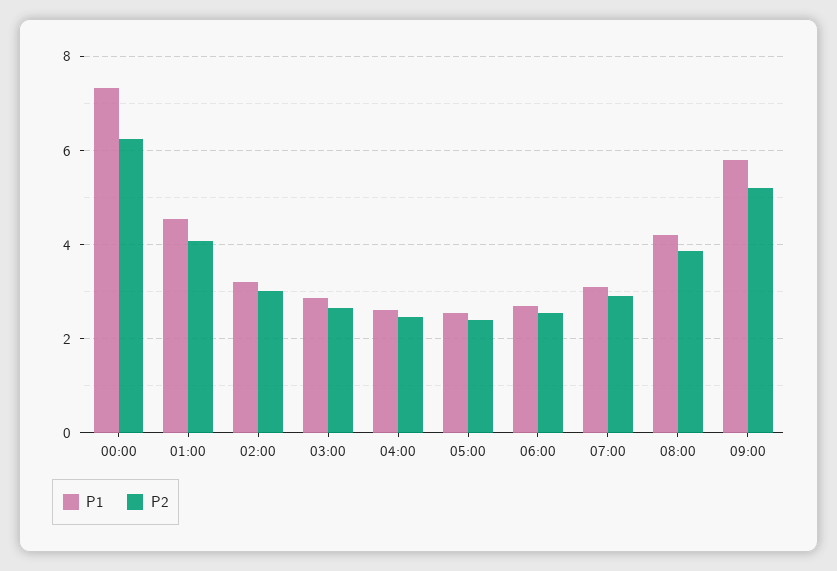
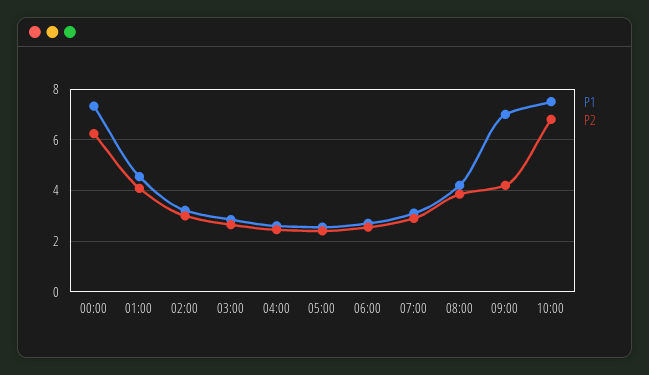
P1, 09:00: 5.8 -> 7
P2, 09:00: 5.2 -> 4.25
P1, 10:00: none -> 7.5
P2, 10:00: none -> 6.75

